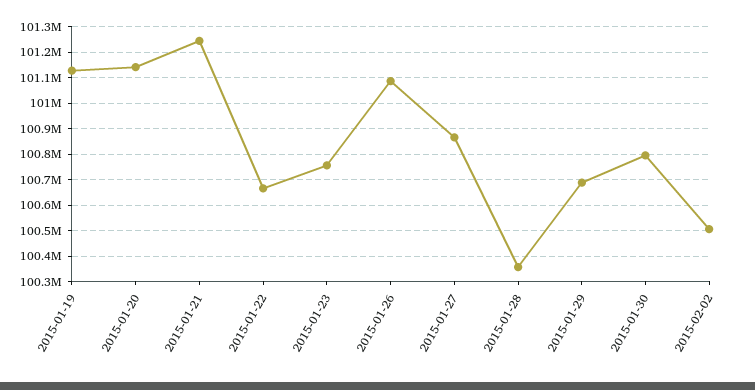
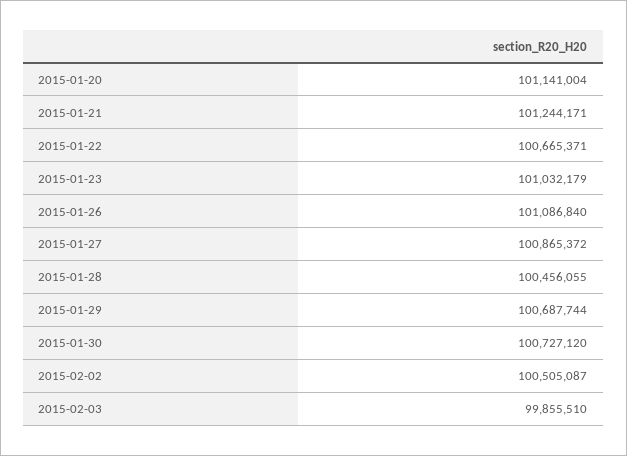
2015-01-19: 101125000 -> none
2015-01-23: 100750000 -> 101032179
2015-01-28: 100350000 -> 100456055
2015-01-30: 100800000 -> 100727120
2015-02-03: none -> 99855510

